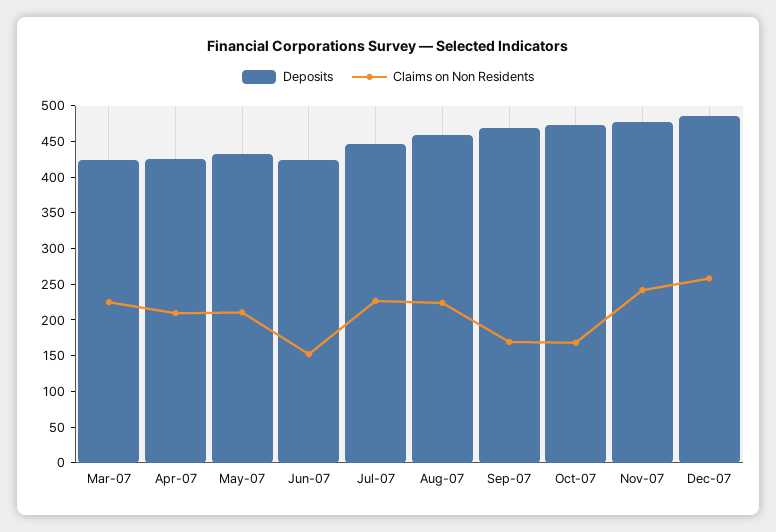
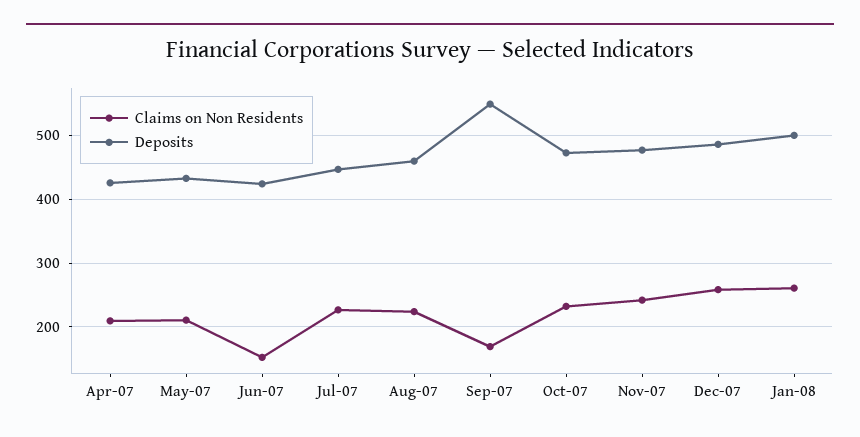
Deposits, Mar-07: 425 -> none
Claims on Non Residents, Mar-07: 225 -> none
Deposits, Sep-07: 475 -> 550
Claims on Non Residents, Oct-07: 175 -> 230
Claims on Non Residents, Jan-08: none -> 260
Deposits, Jan-08: none -> 500

